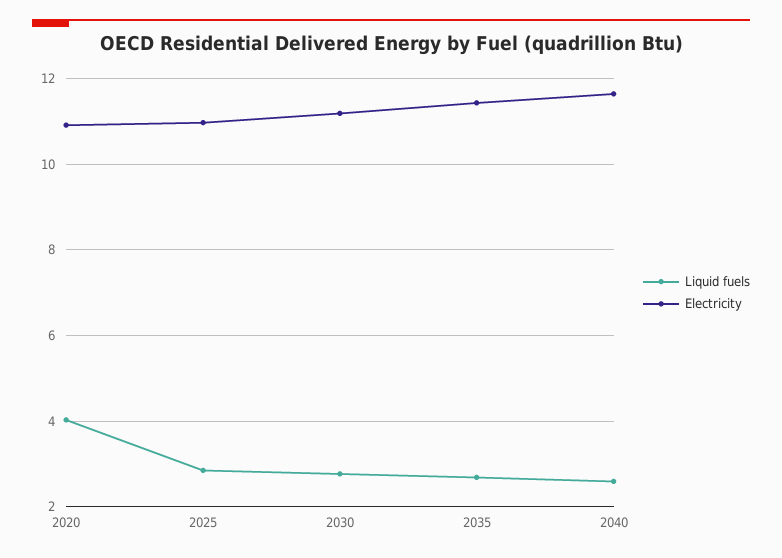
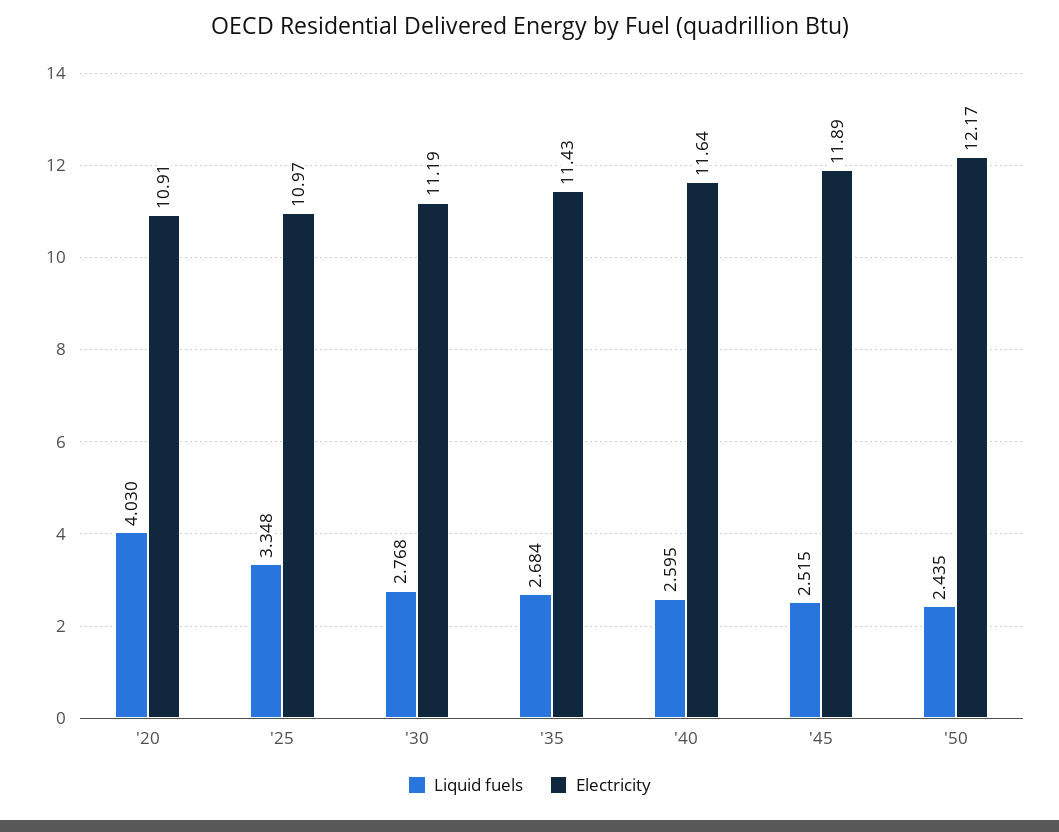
Liquid fuels, 2025: 2.8 -> 3.348
Liquid fuels, '45: none -> 2.515
Electricity, '45: none -> 11.89
Liquid fuels, '50: none -> 2.435
Electricity, '50: none -> 12.17

